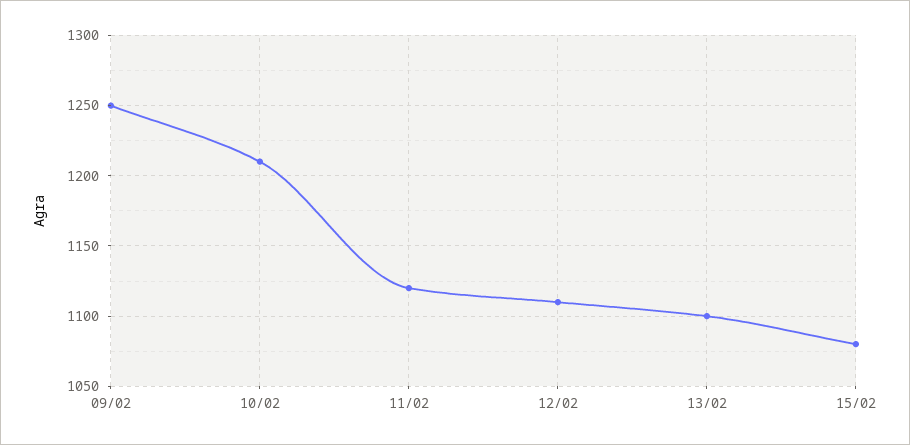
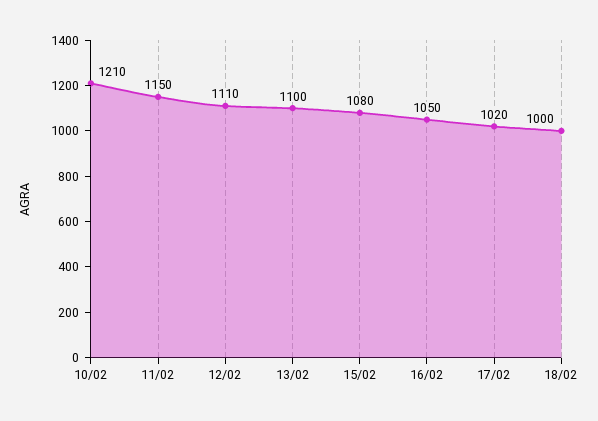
09/02: 1250 -> none
11/02: 1120 -> 1150
16/02: none -> 1050
17/02: none -> 1020
18/02: none -> 1000

